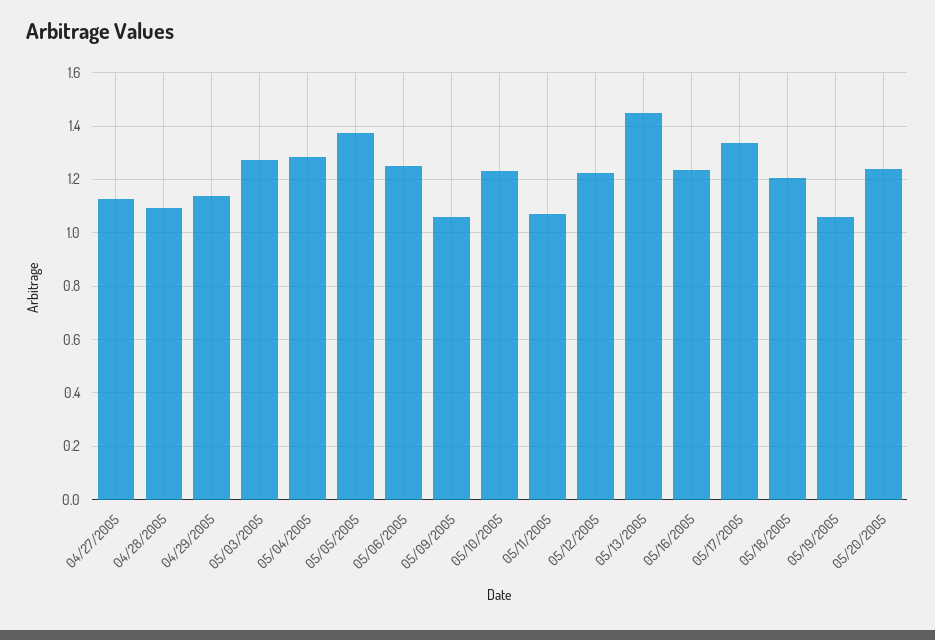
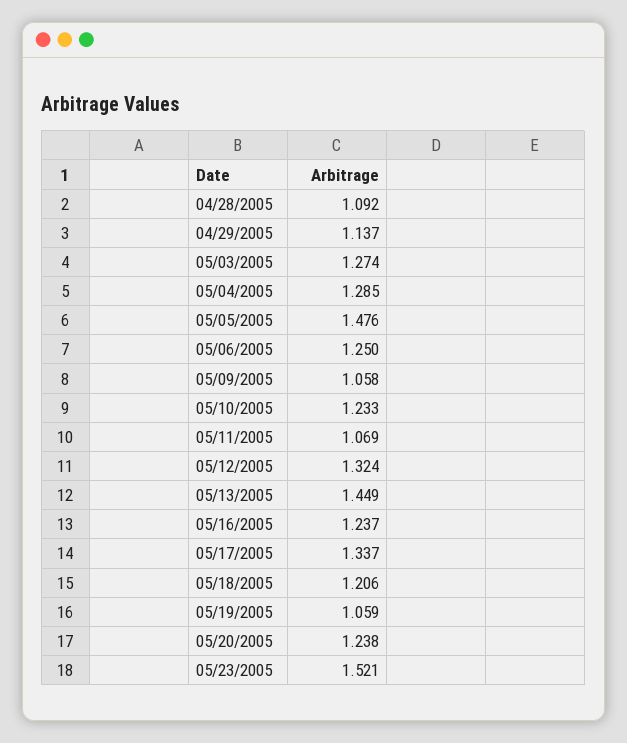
04/27/2005: 1.125 -> none
05/05/2005: 1.375 -> 1.476
05/12/2005: 1.225 -> 1.324
05/23/2005: none -> 1.521

